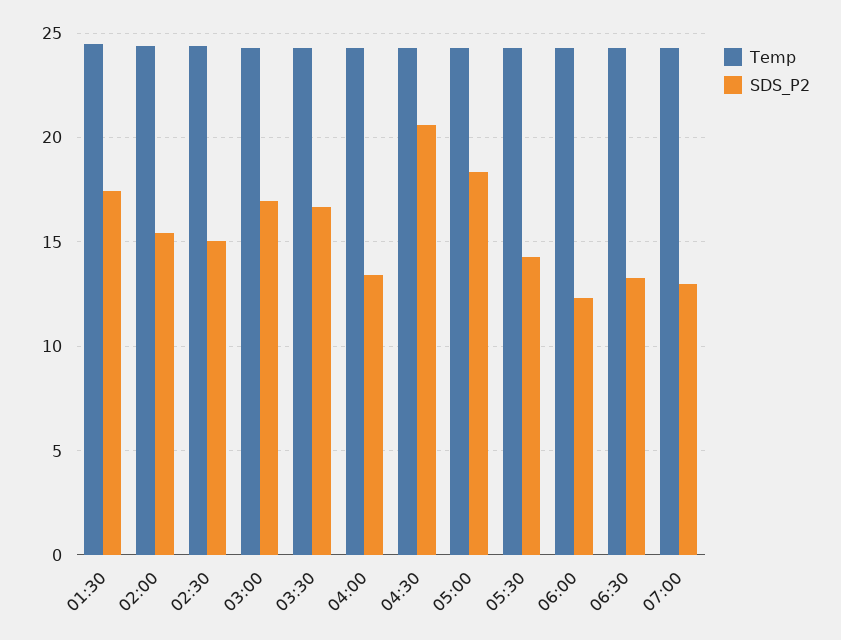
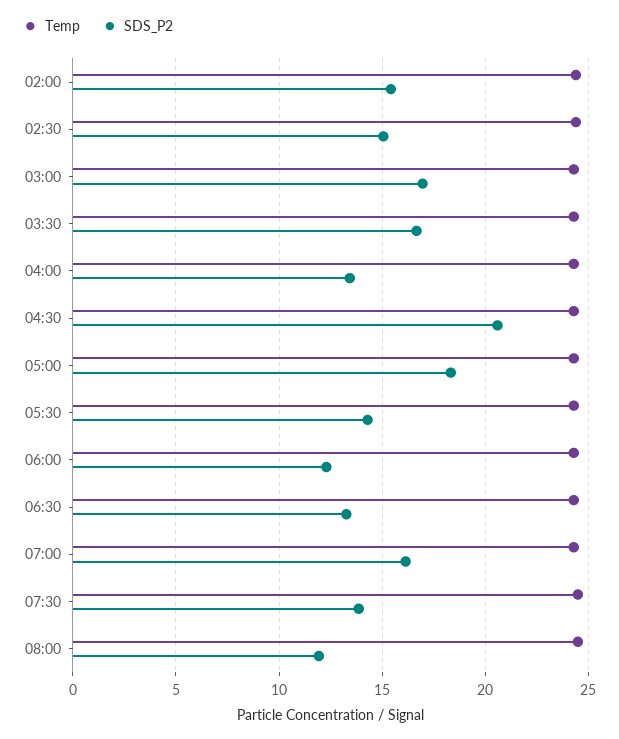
Temp, 01:30: 24.5 -> none
SDS_P2, 01:30: 17.5 -> none
SDS_P2, 07:00: 13 -> 16
Temp, 07:30: none -> 24.5
SDS_P2, 07:30: none -> 14
Temp, 08:00: none -> 24.5
SDS_P2, 08:00: none -> 12

